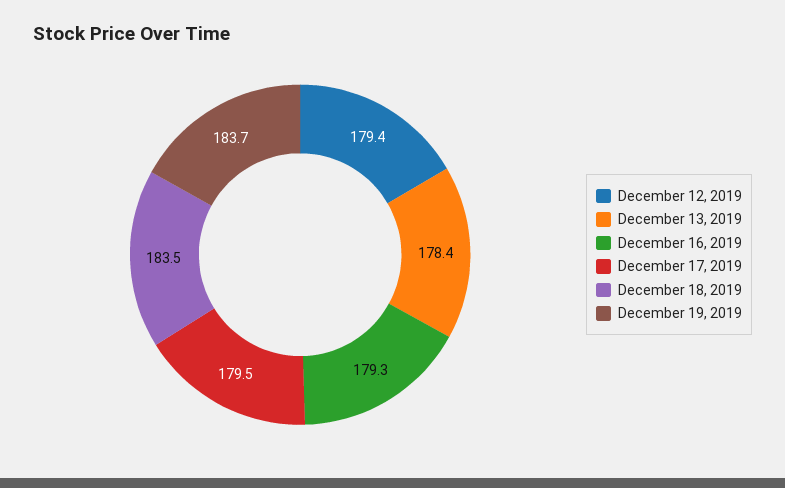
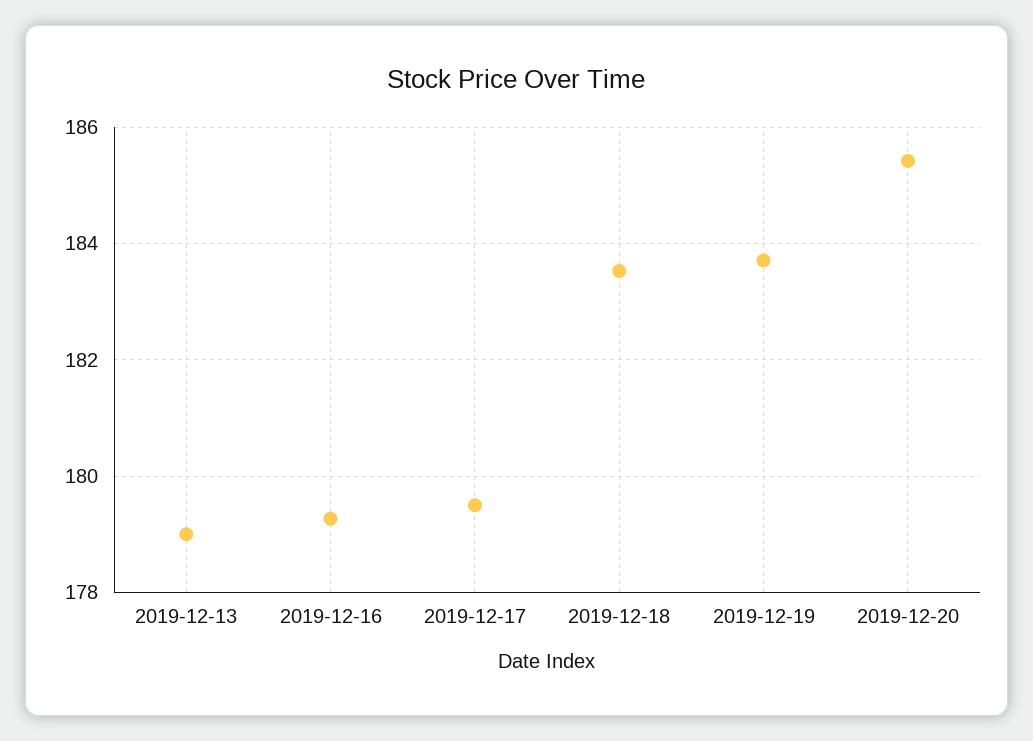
December 12, 2019: 179.4 -> none
December 13, 2019: 178.4 -> 179
2019-12-20: none -> 185.4

